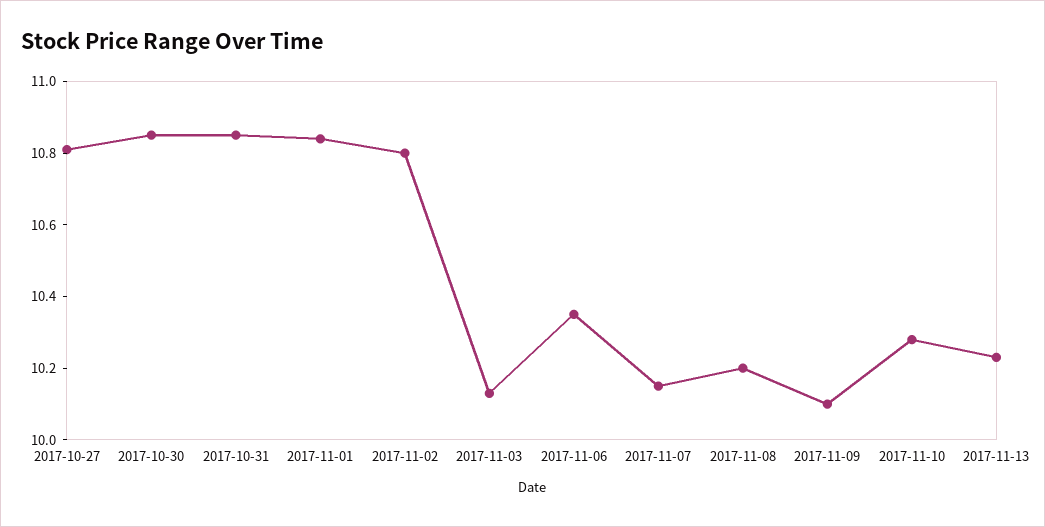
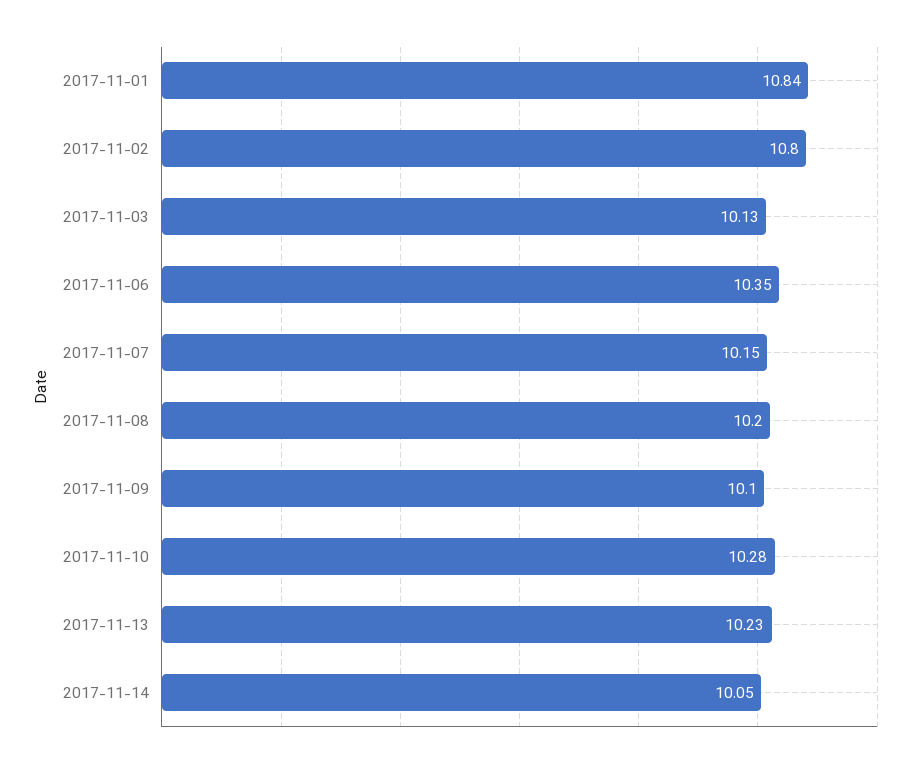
2017-10-27: 10.8 -> none
2017-10-30: 10.85 -> none
2017-10-31: 10.85 -> none
2017-11-14: none -> 10.05

